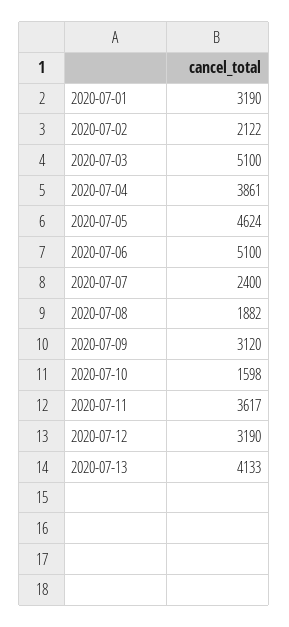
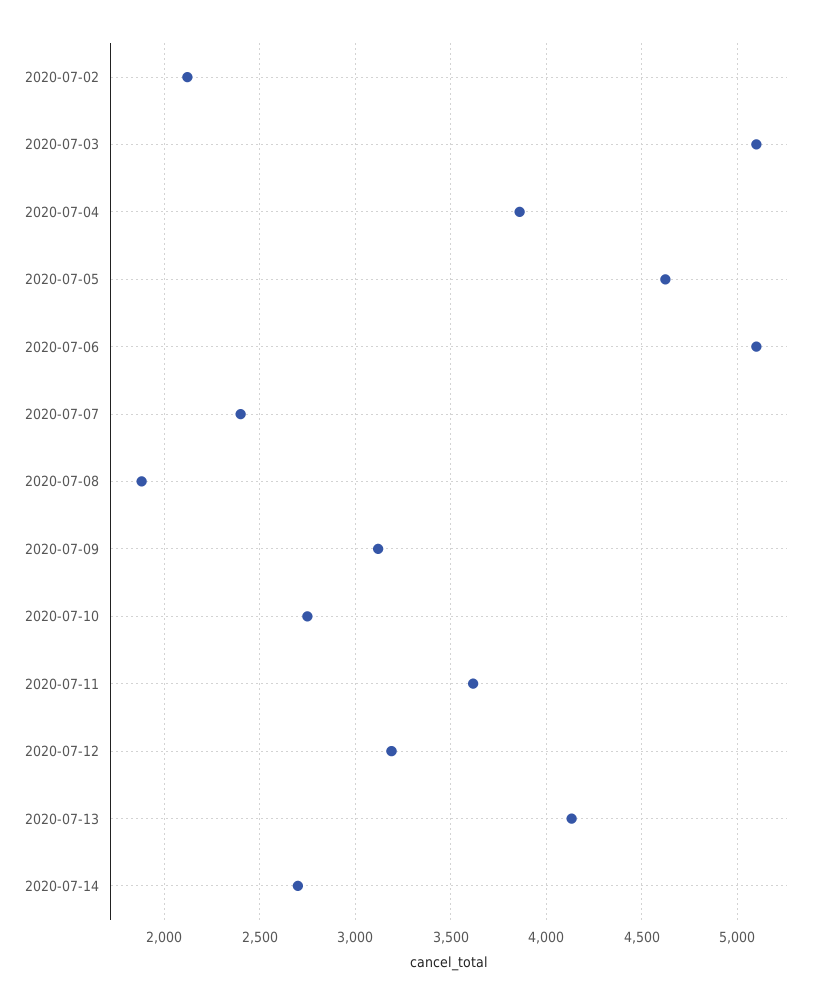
2020-07-01: 3190 -> none
2020-07-10: 1598 -> 2750
2020-07-14: none -> 2700

